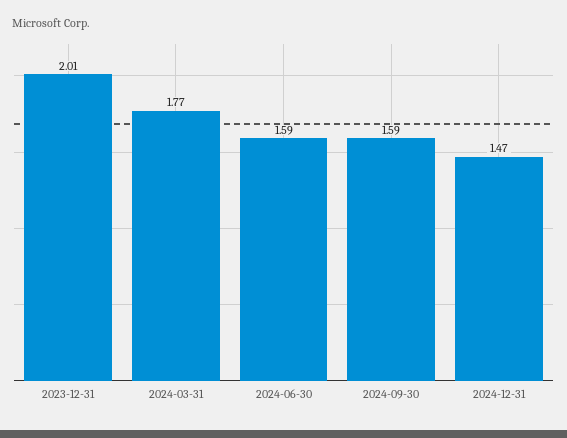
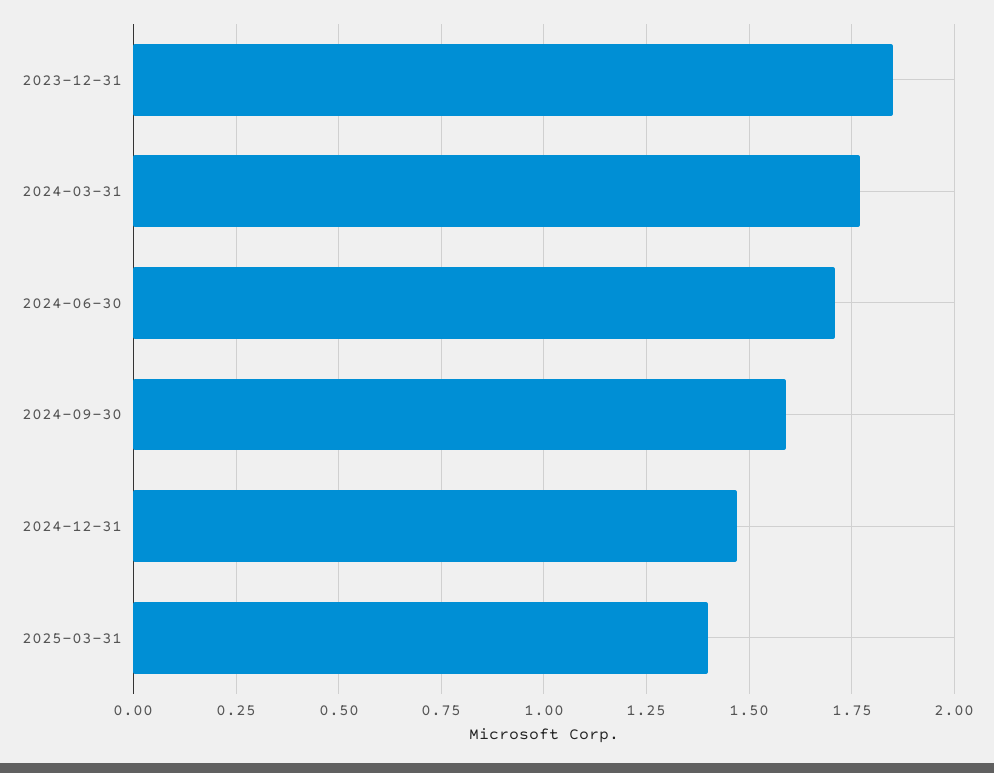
2023-12-31: 2.01 -> 1.85
2024-06-30: 1.59 -> 1.7
2025-03-31: none -> 1.4

